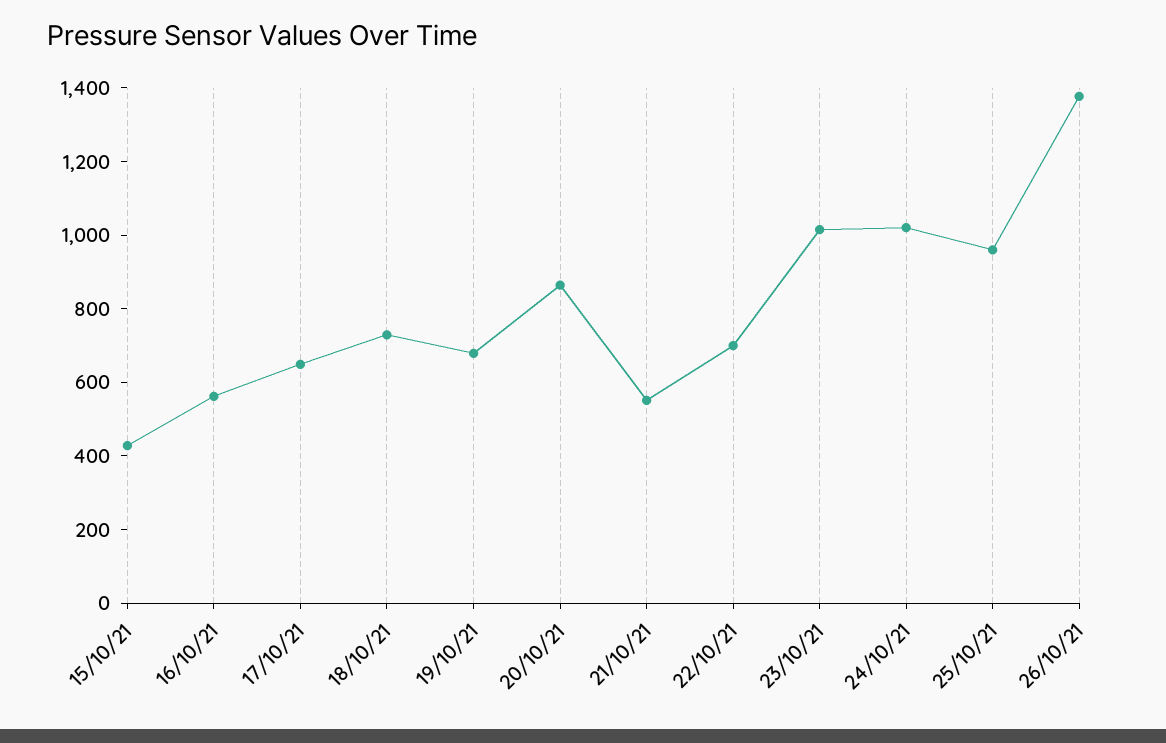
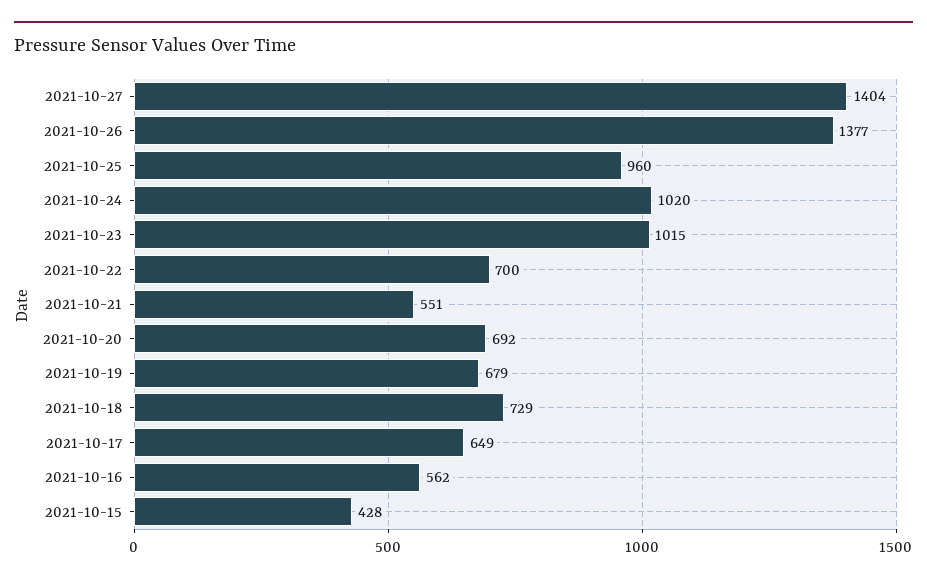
20/10/21: 850 -> 692
2021-10-27: none -> 1404

